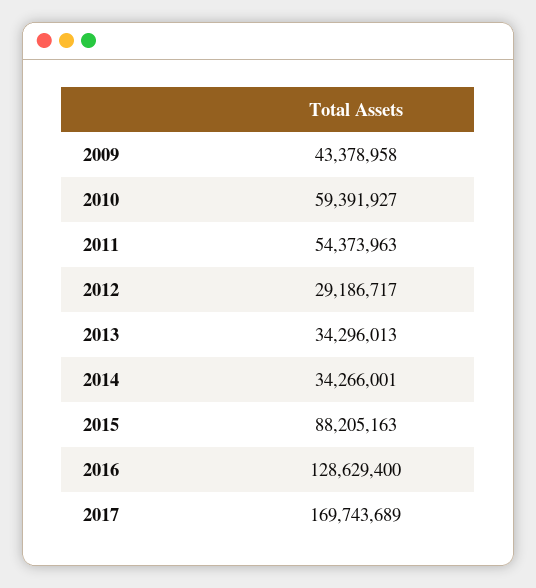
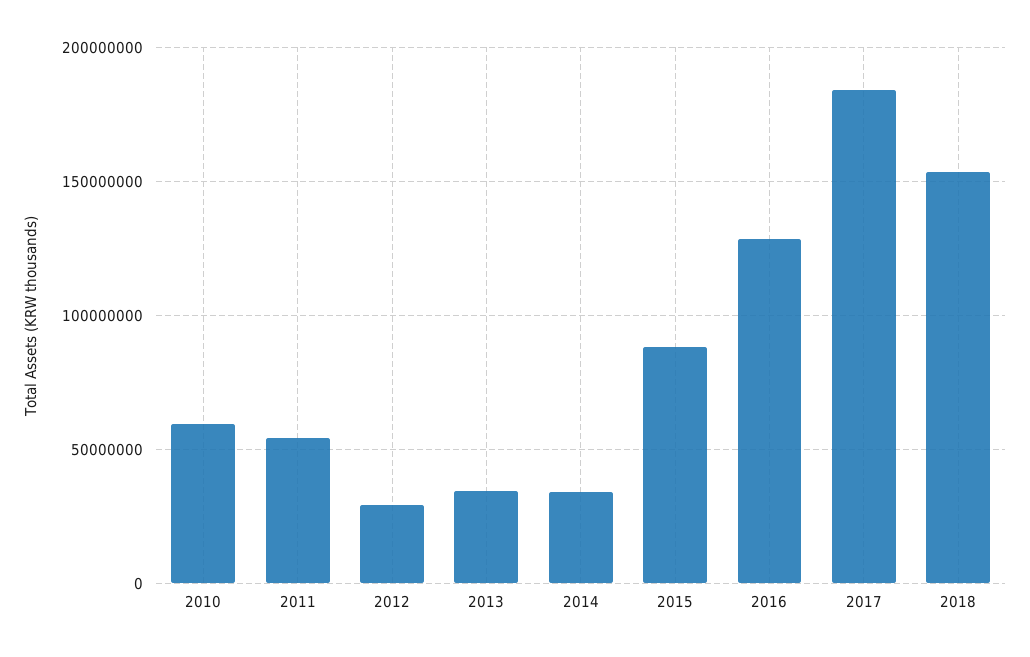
2009: 43378958 -> none
2017: 169743689 -> 185000000
2018: none -> 155000000

